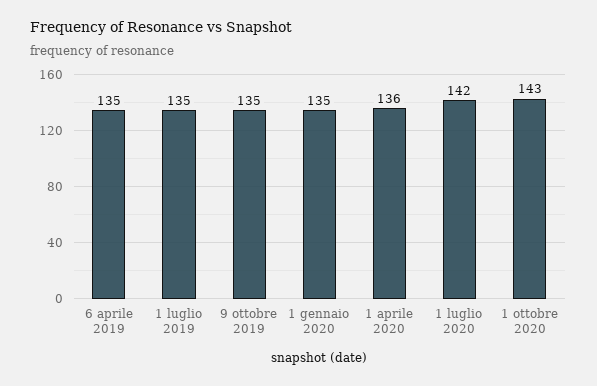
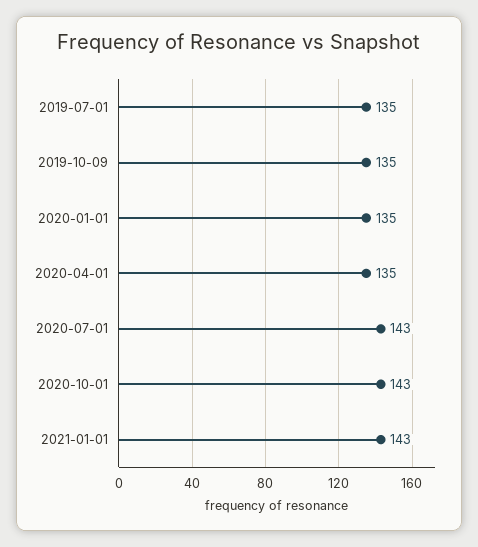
6 aprile 2019: 135 -> none
1 aprile 2020: 136 -> 135
1 luglio 2020: 142 -> 143
2021-01-01: none -> 143

